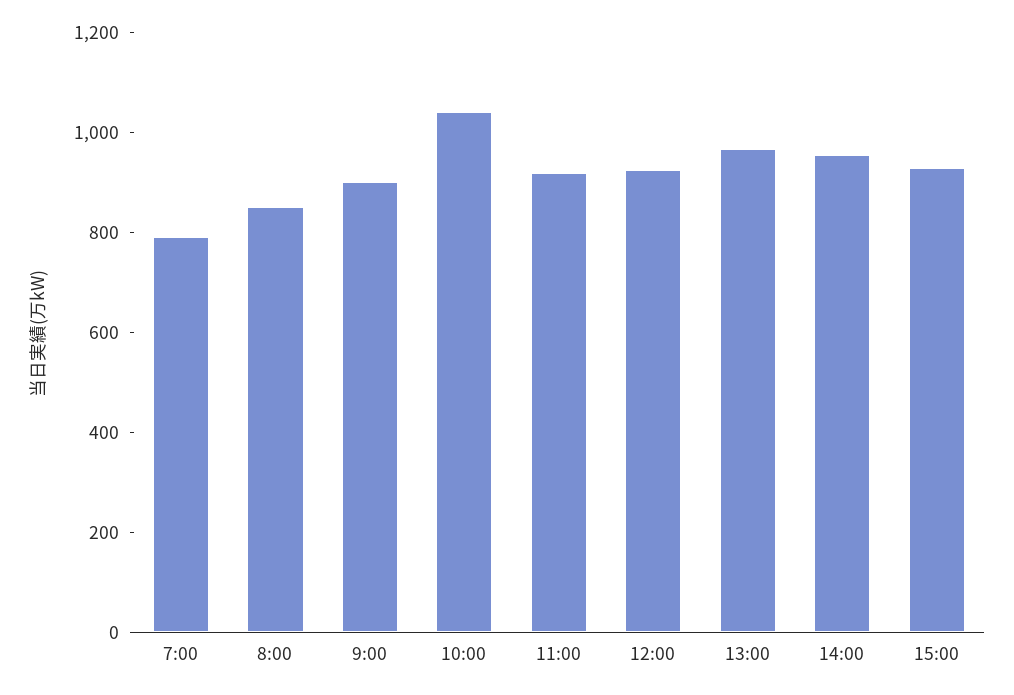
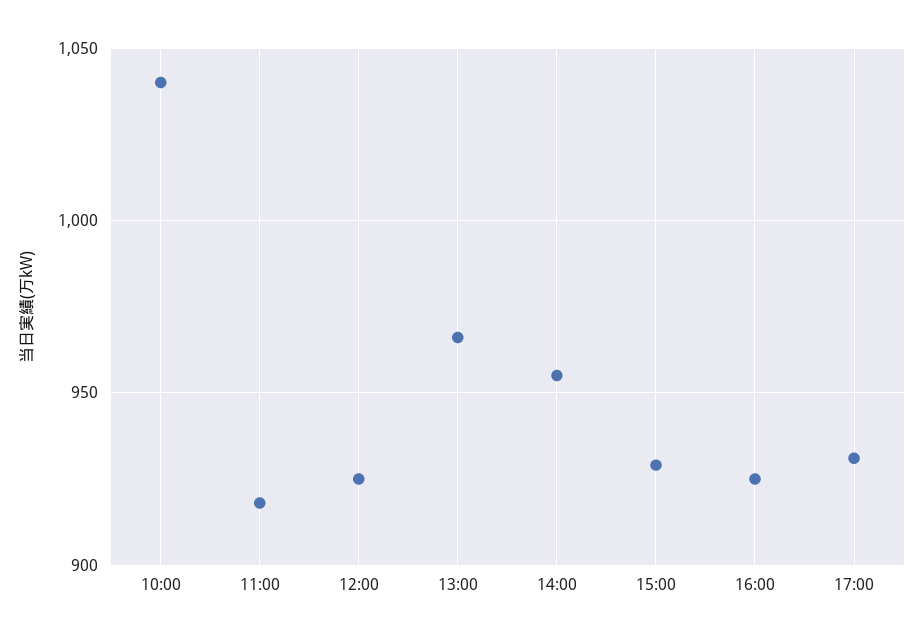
7:00: 800 -> none
8:00: 850 -> none
9:00: 900 -> none
16:00: none -> 925
17:00: none -> 930

